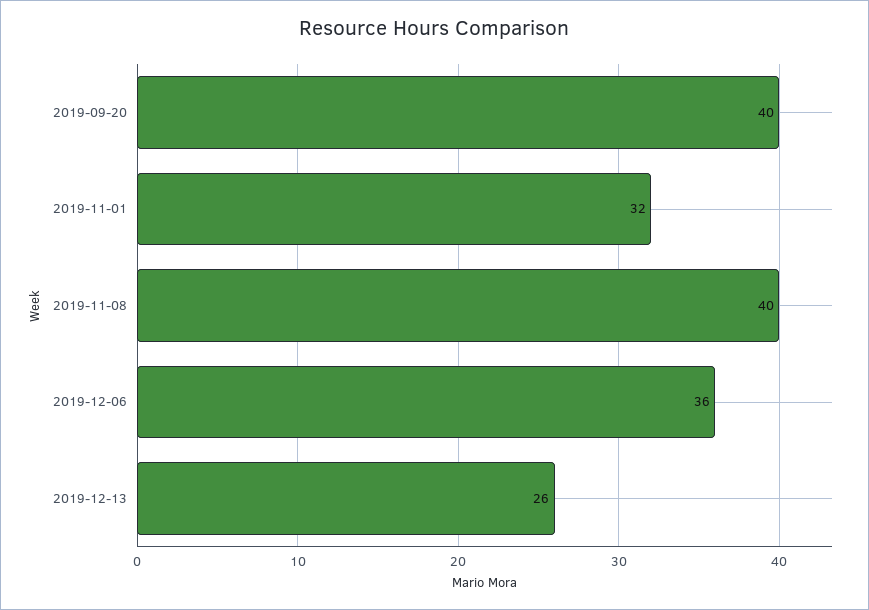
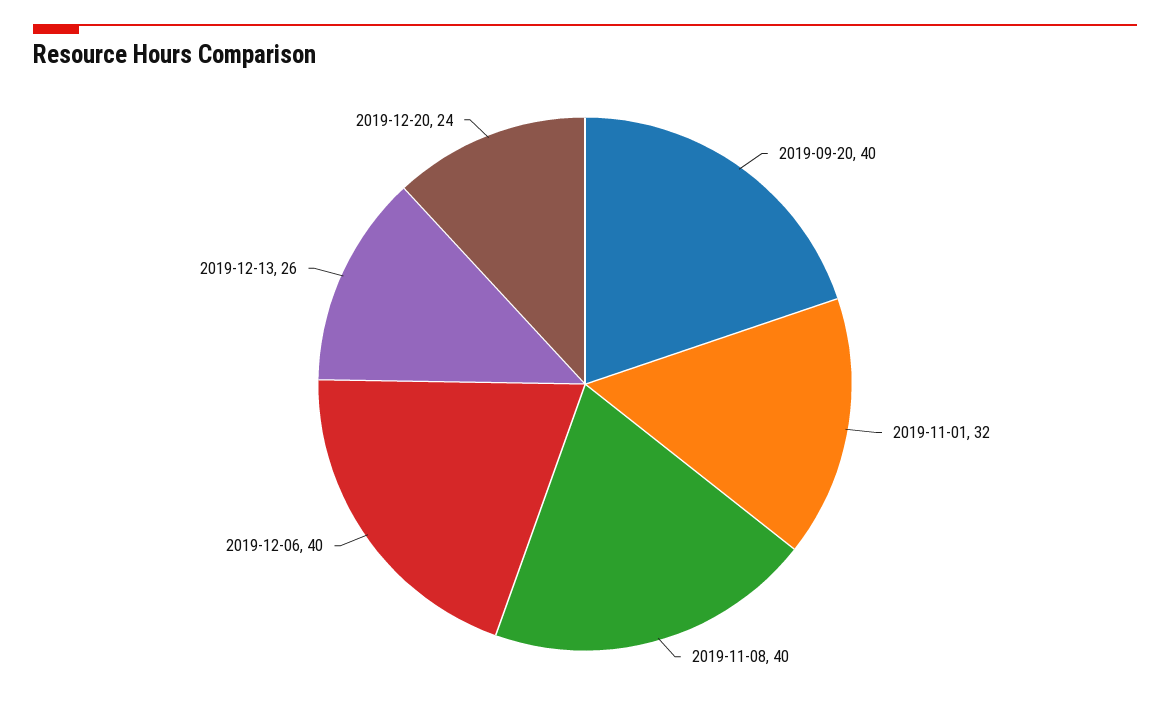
2019-12-06: 36 -> 40
2019-12-20: none -> 24

